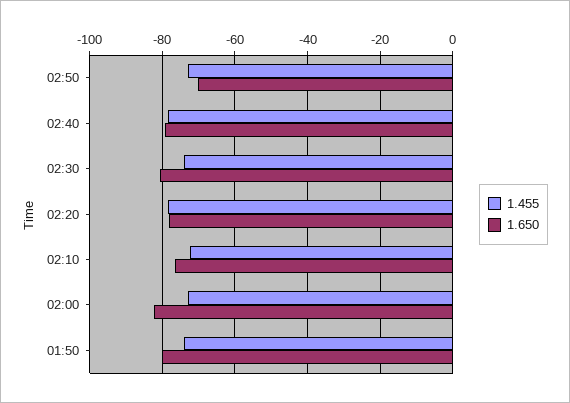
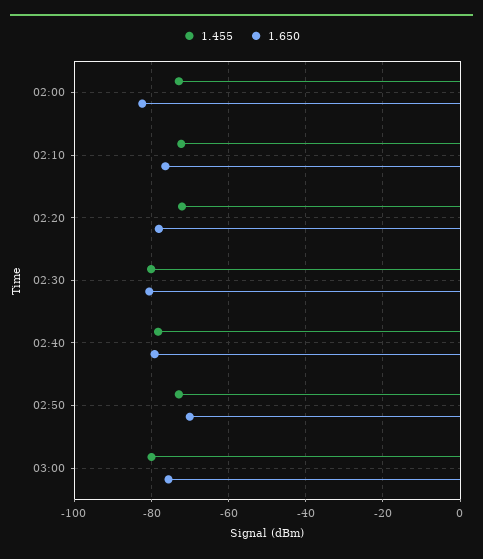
1.455, 02:30: -74 -> -80
1.455, 02:20: -78 -> -72
1.455, 01:50: -74 -> none
1.650, 01:50: -80 -> none
1.455, 03:00: none -> -80
1.650, 03:00: none -> -76

